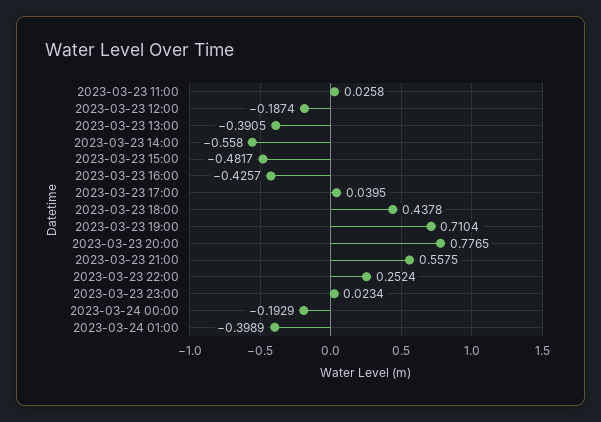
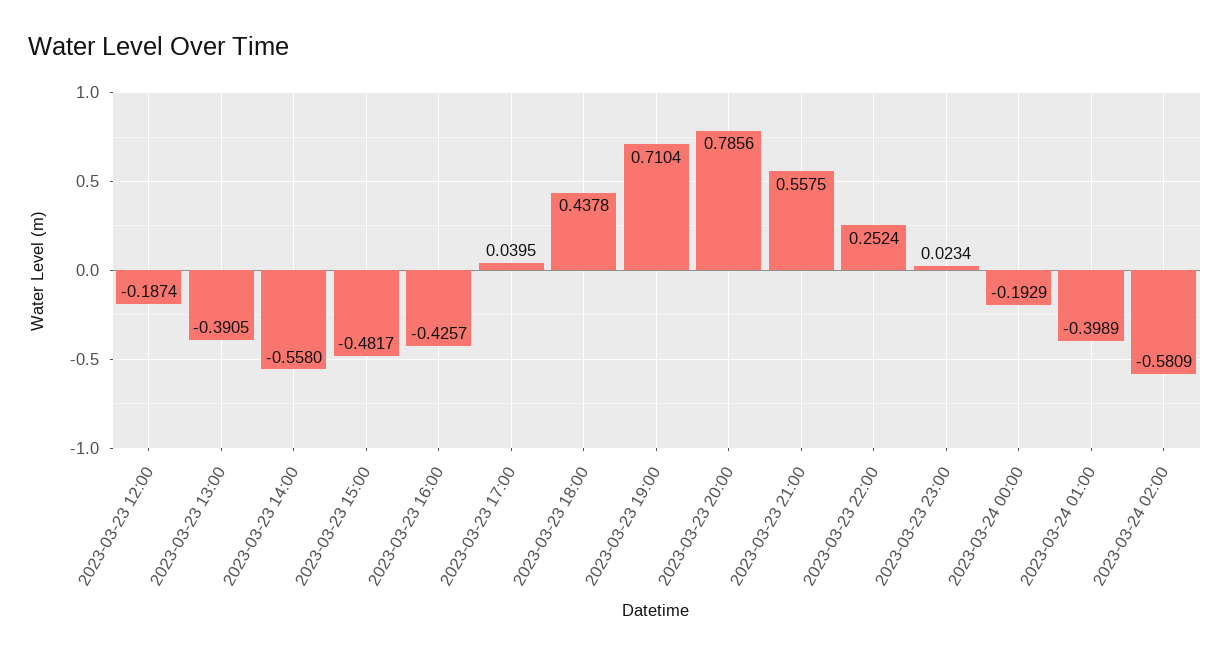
2023-03-23 11:00: 0.0258 -> none
2023-03-23 20:00: 0.7765 -> 0.7856
2023-03-24 02:00: none -> -0.5809

